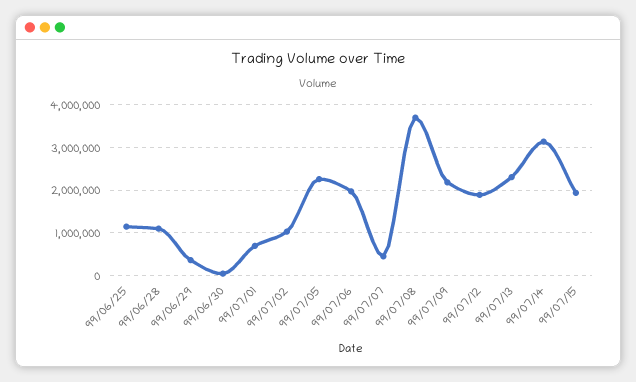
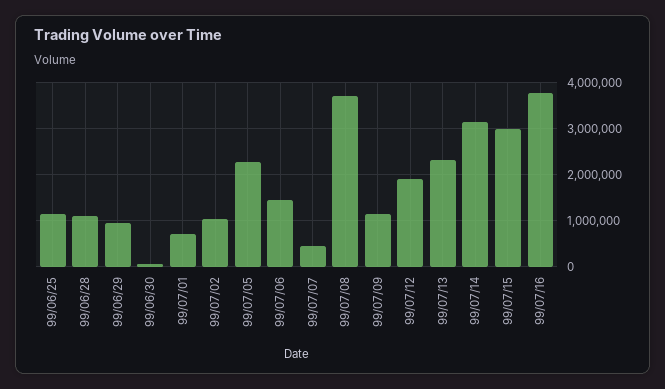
99/06/29: 400000 -> 1000000
99/07/06: 2000000 -> 1400000
99/07/09: 2200000 -> 1200000
99/07/15: 2000000 -> 3000000
99/07/16: none -> 3800000

